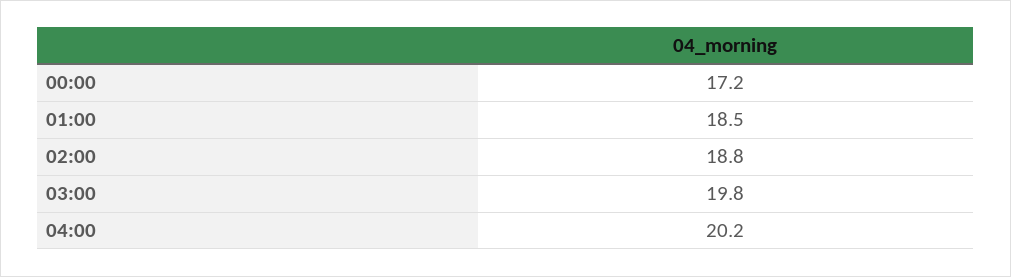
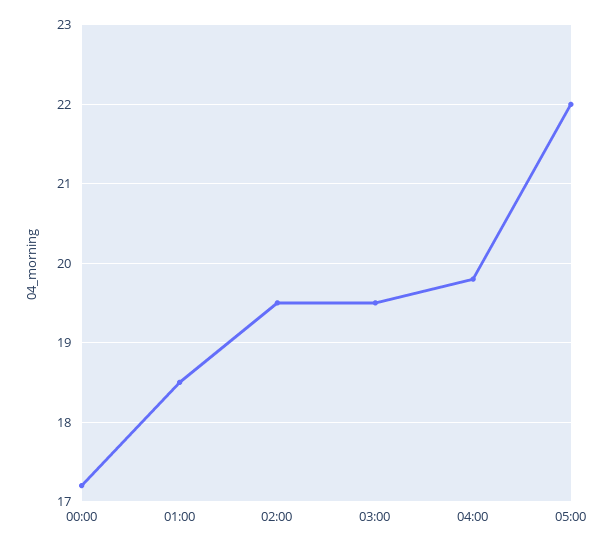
02:00: 18.8 -> 19.5
03:00: 19.8 -> 19.5
04:00: 20.2 -> 19.8
05:00: none -> 22

